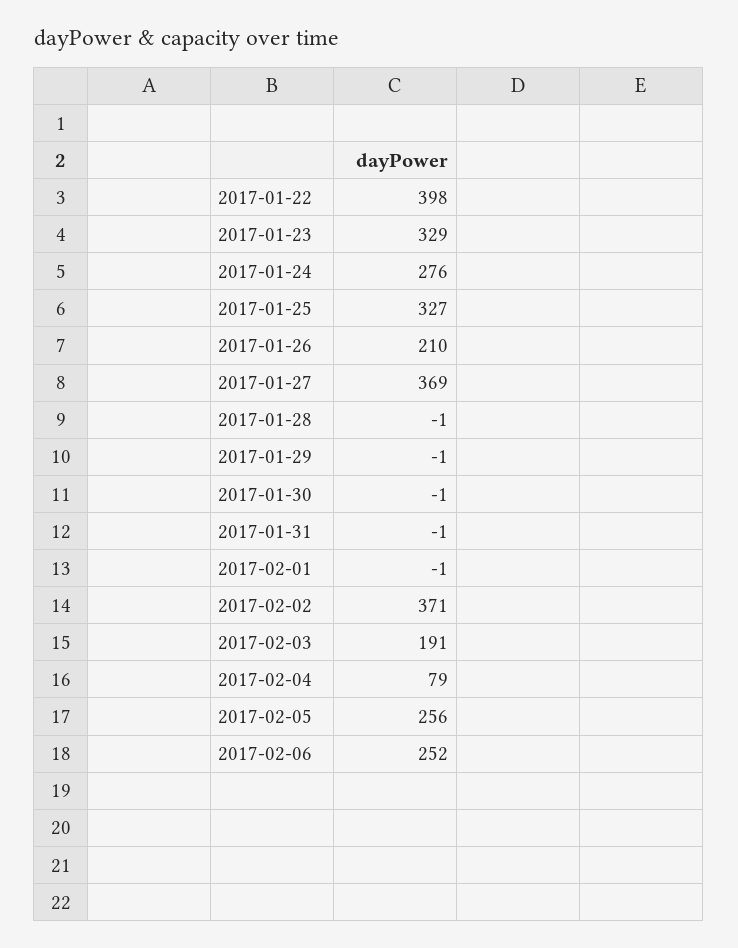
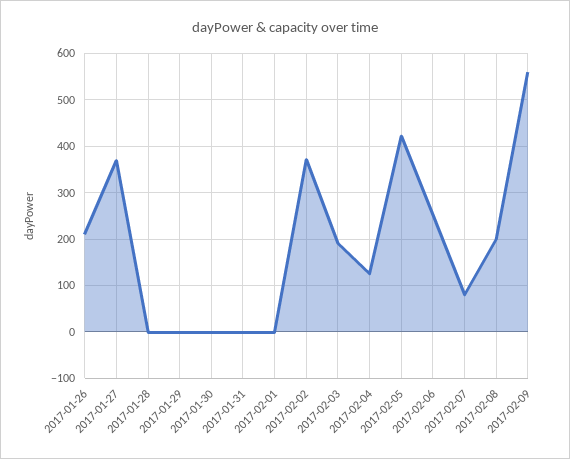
2017-01-22: 398 -> none
2017-01-23: 329 -> none
2017-01-24: 276 -> none
2017-01-25: 327 -> none
2017-02-04: 79 -> 120
2017-02-05: 256 -> 420
2017-02-07: none -> 80
2017-02-08: none -> 200
2017-02-09: none -> 560

